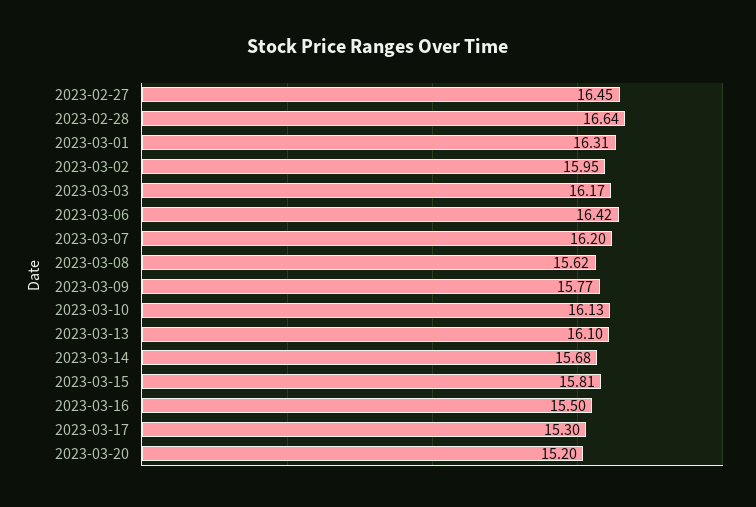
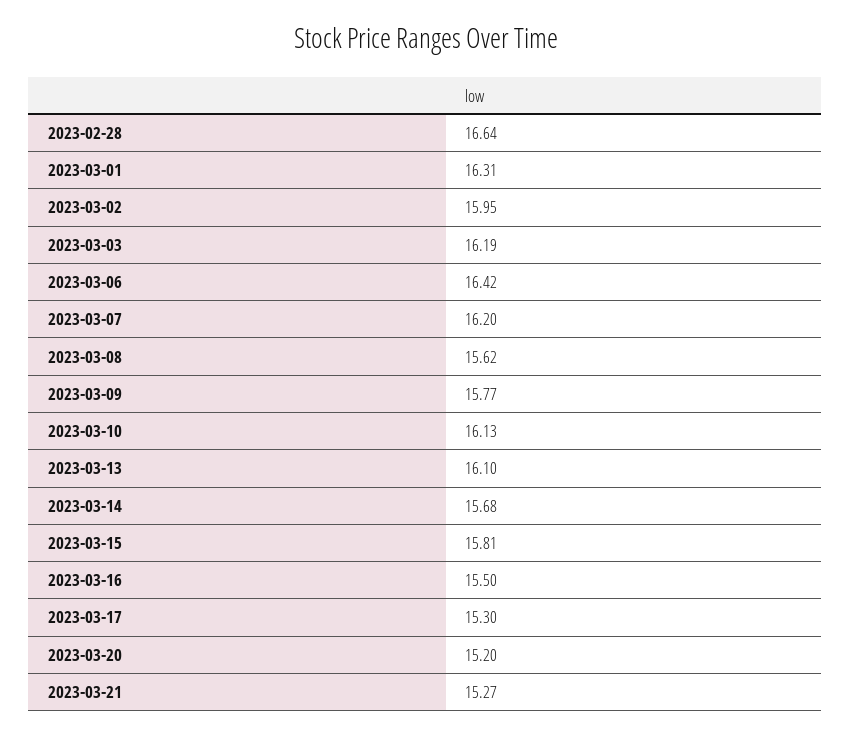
2023-02-27: 16.45 -> none
2023-03-03: 16.17 -> 16.19
2023-03-21: none -> 15.27

